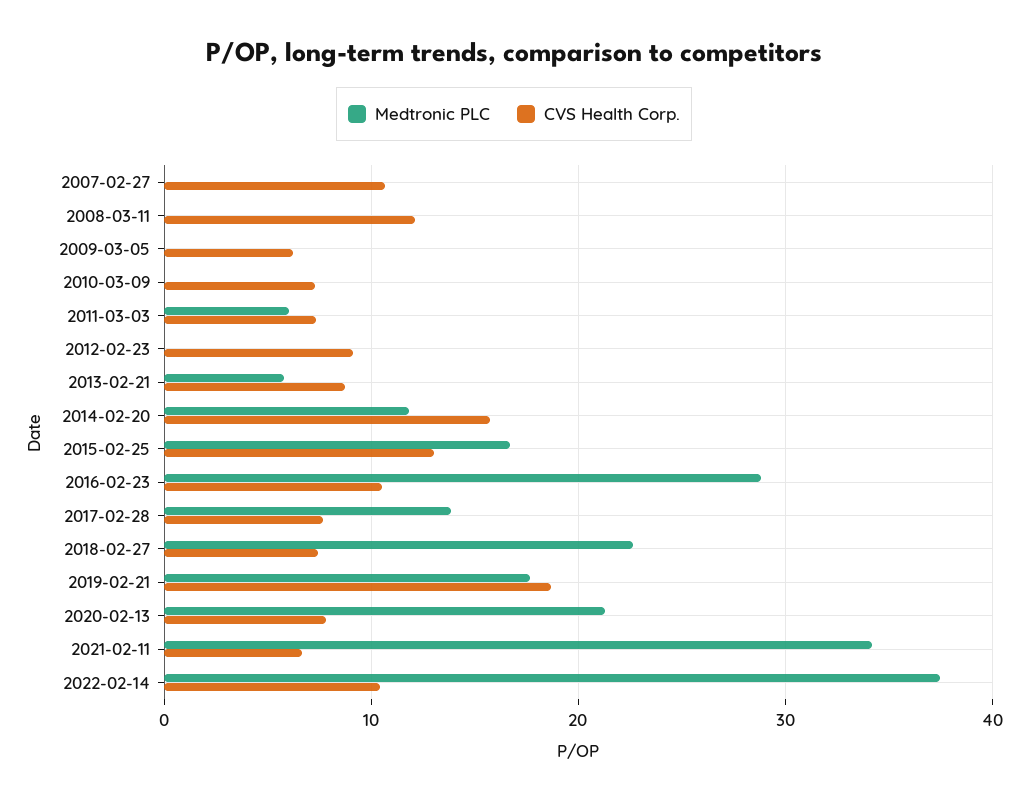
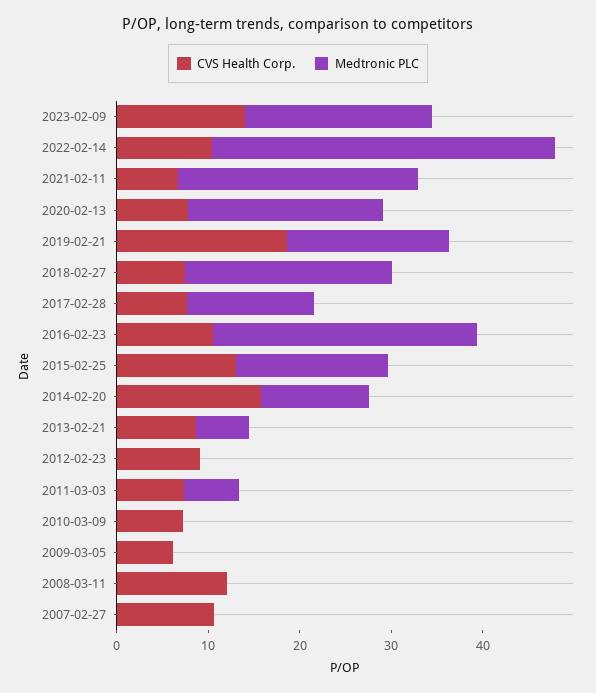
Medtronic PLC, 2021-02-11: 34 -> 26
CVS Health Corp., 2023-02-09: none -> 14
Medtronic PLC, 2023-02-09: none -> 20

